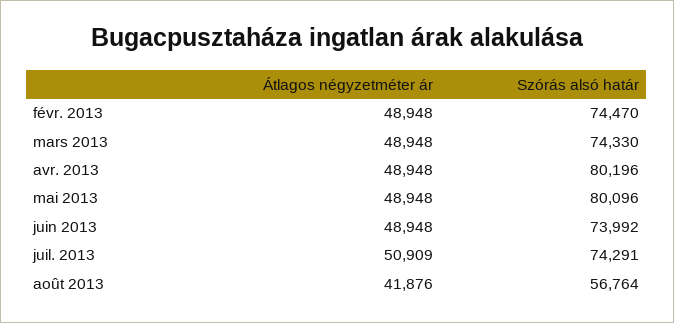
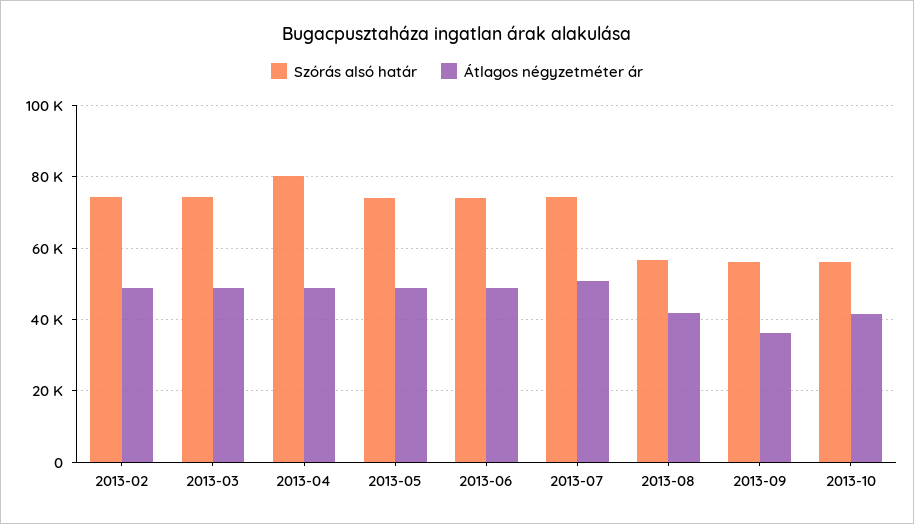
Szórás alsó határ, mai 2013: 80096 -> 74000
Szórás alsó határ, 2013-09: none -> 56000
Átlagos négyzetméter ár, 2013-09: none -> 36000
Szórás alsó határ, 2013-10: none -> 56000
Átlagos négyzetméter ár, 2013-10: none -> 42000

